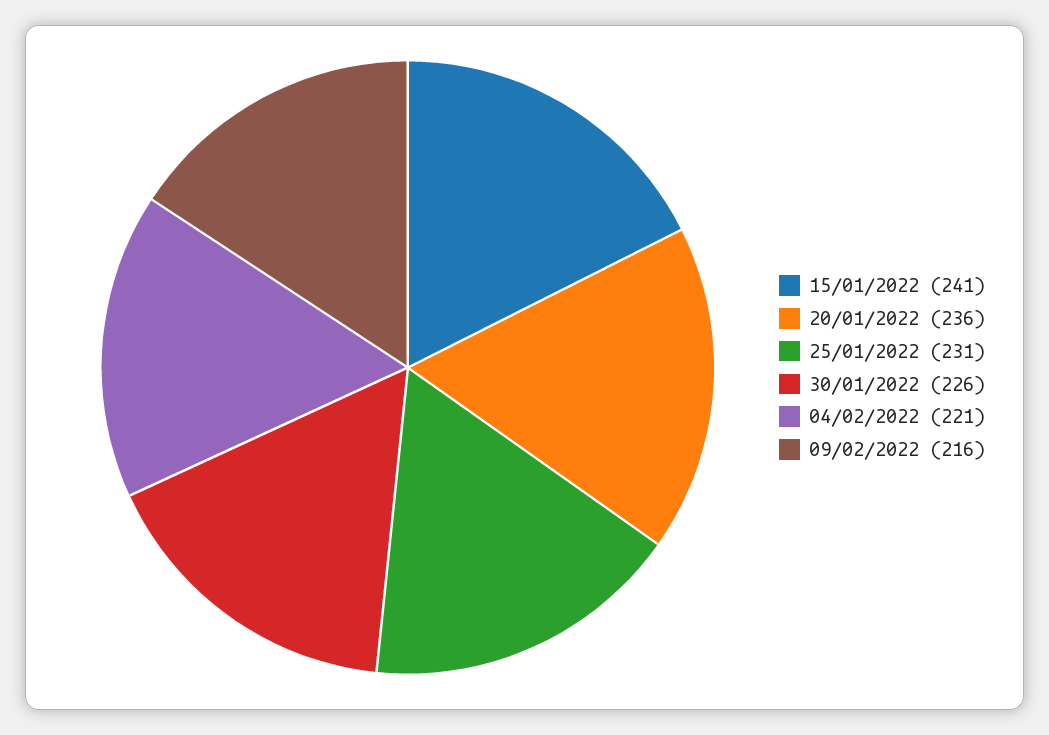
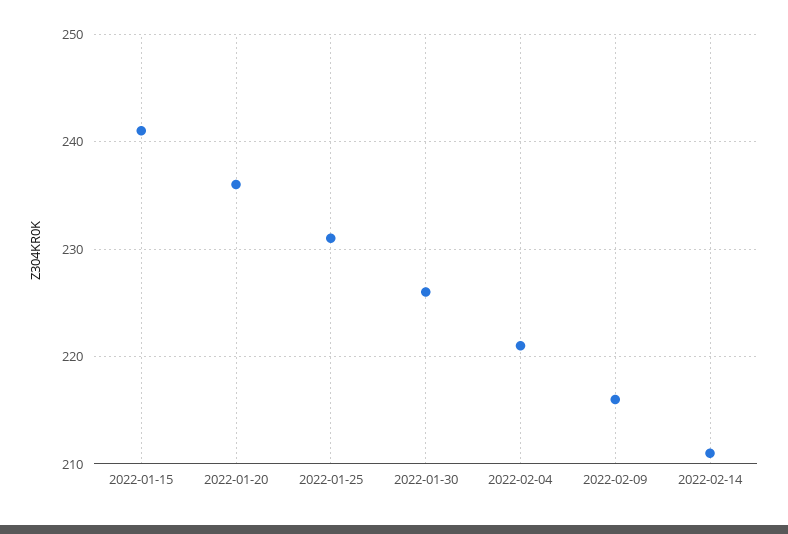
2022-02-14: none -> 211

